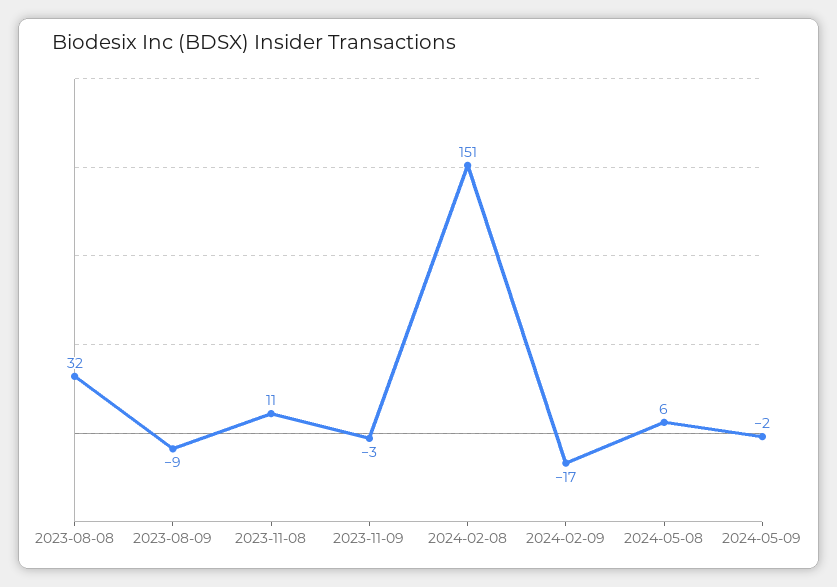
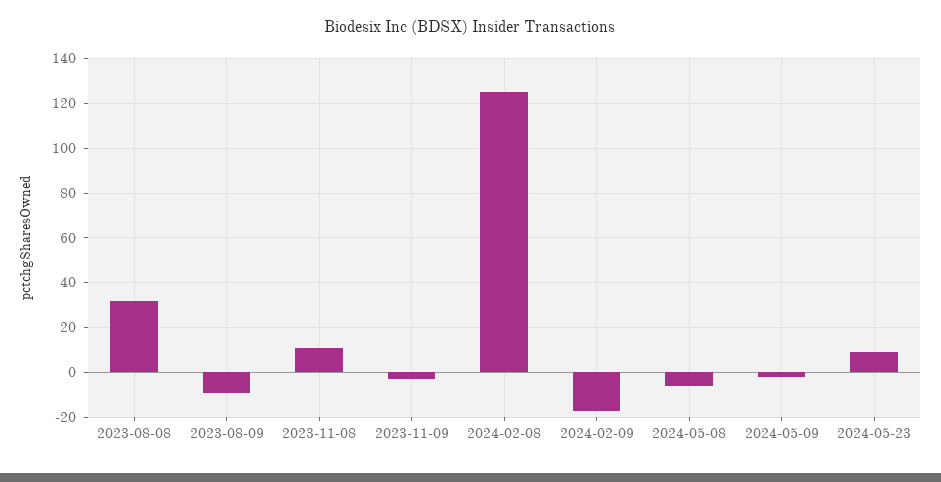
2024-02-08: 151 -> 125
2024-05-08: 6 -> -5
2024-05-23: none -> 10

